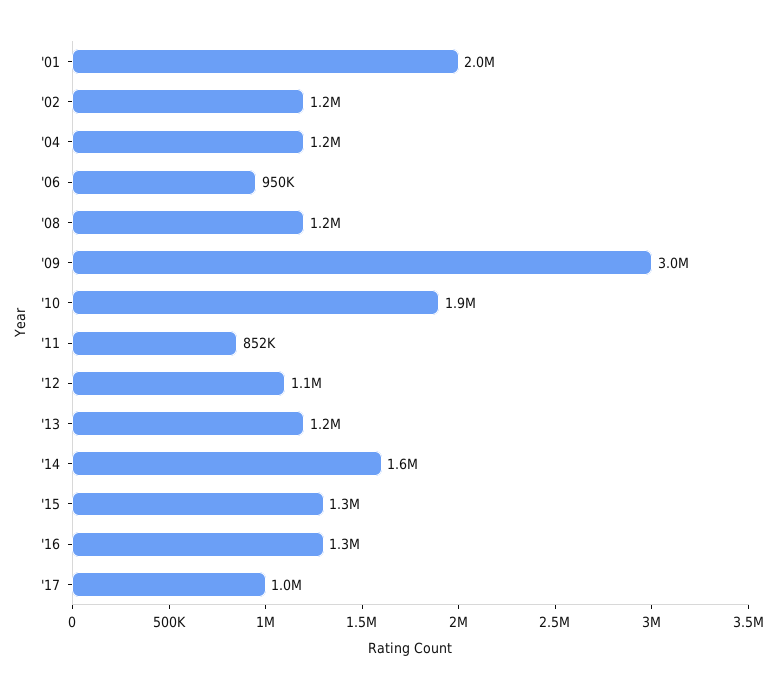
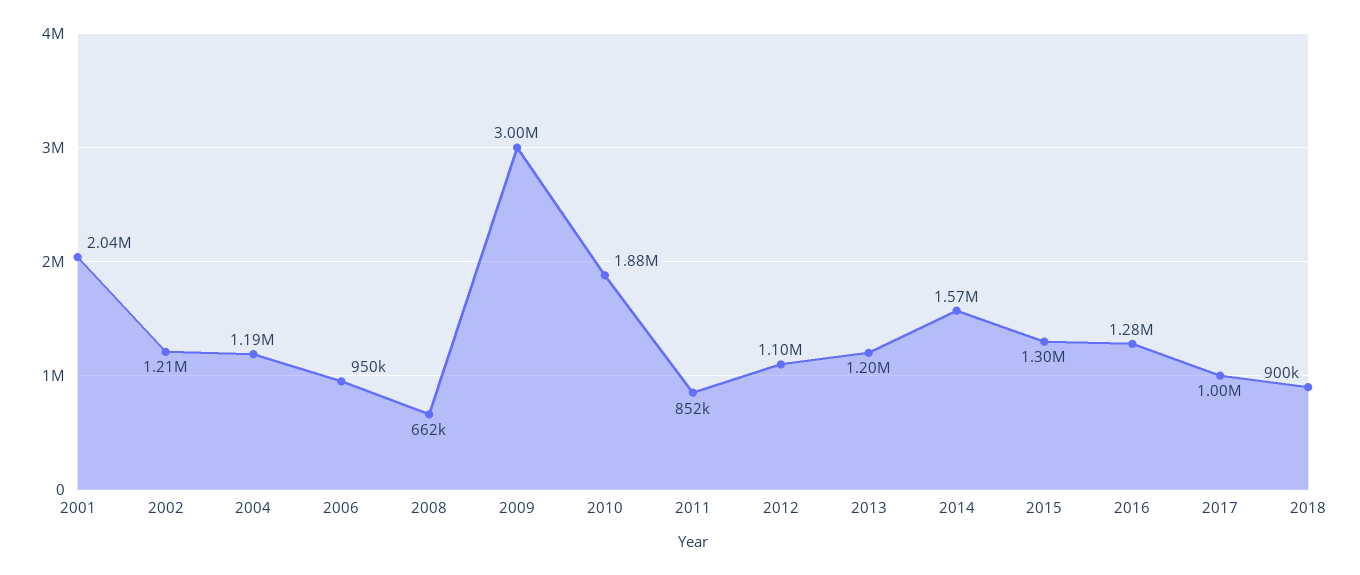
'08: 1200000 -> 662000
2018: none -> 900000

